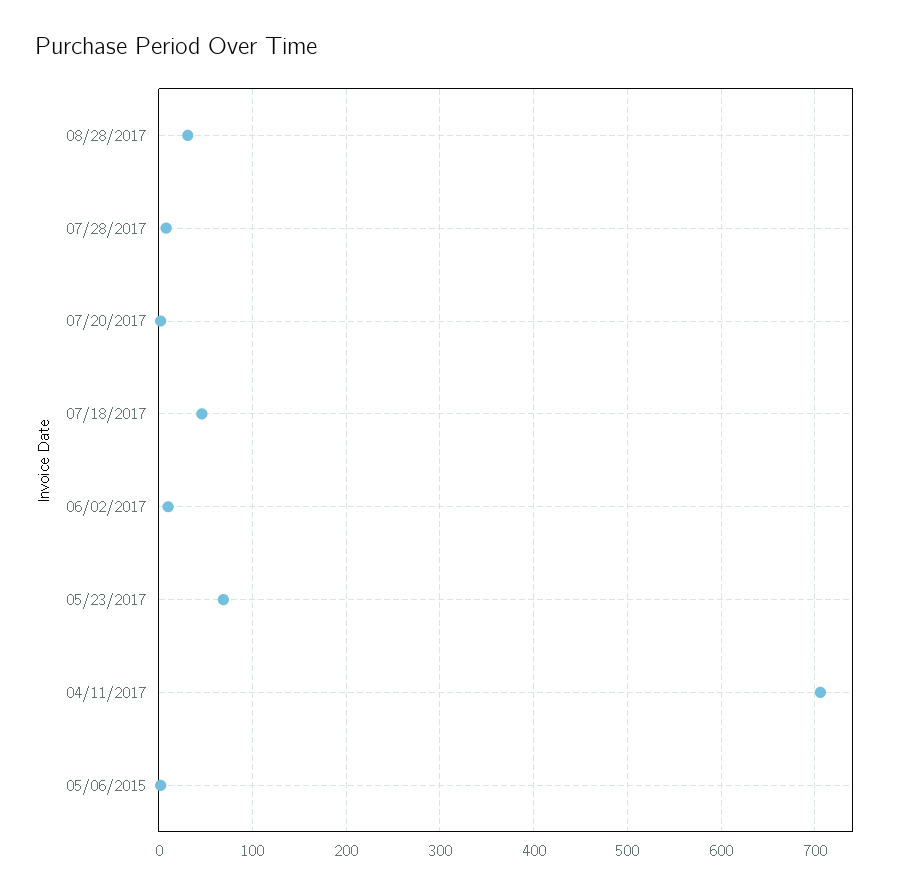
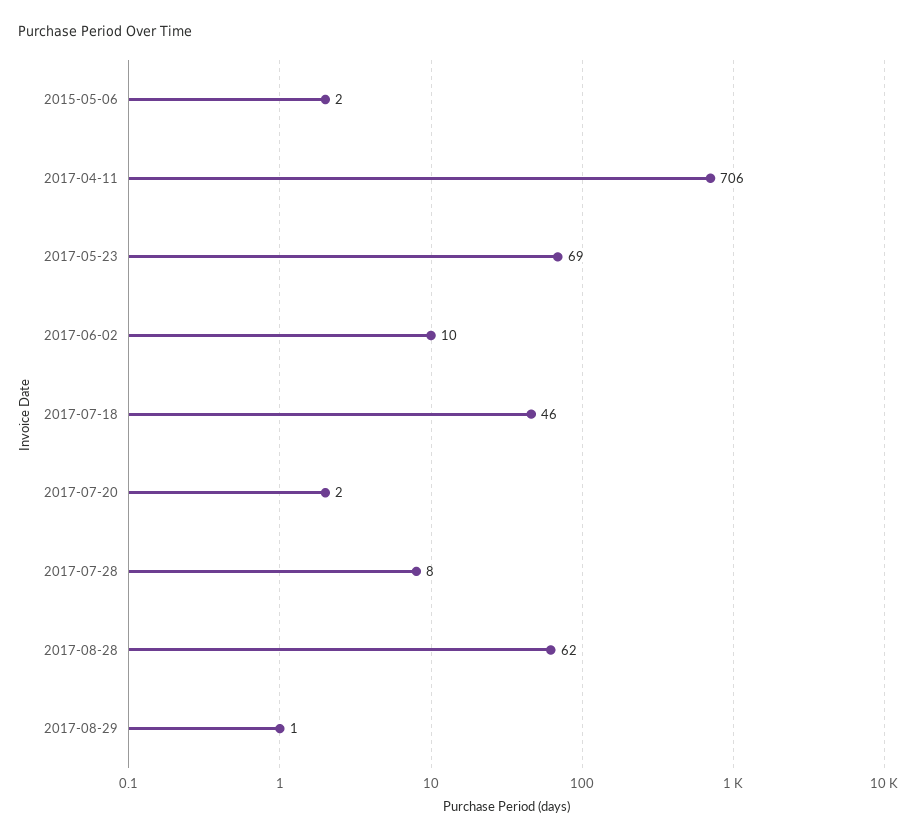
08/28/2017: 30 -> 62
2017-08-29: none -> 1

